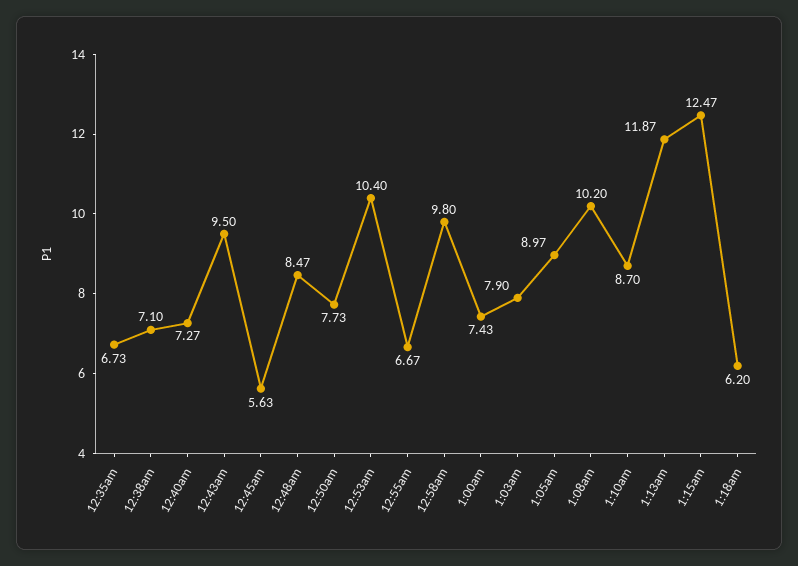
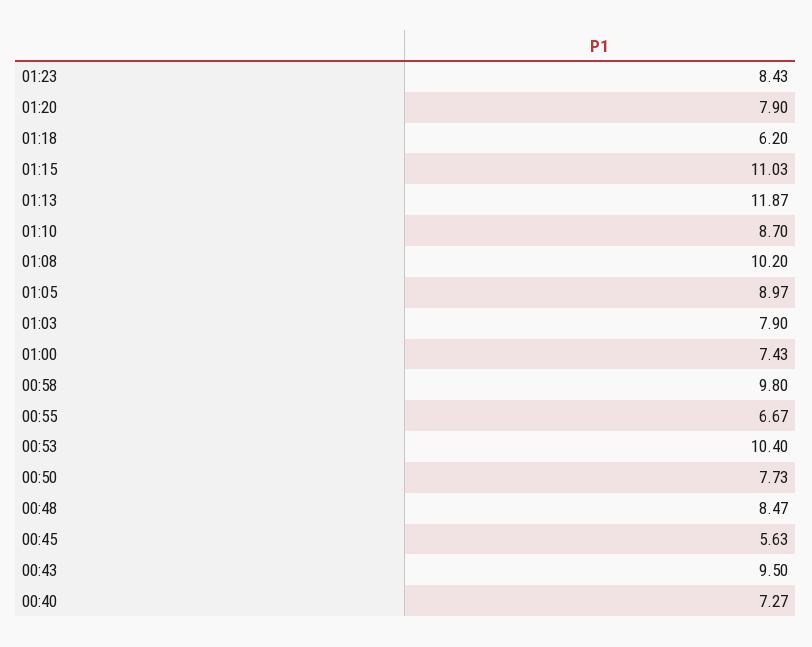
12:35am: 6.73 -> none
12:38am: 7.1 -> none
1:15am: 12.47 -> 11.03
01:23: none -> 8.43
01:20: none -> 7.9

